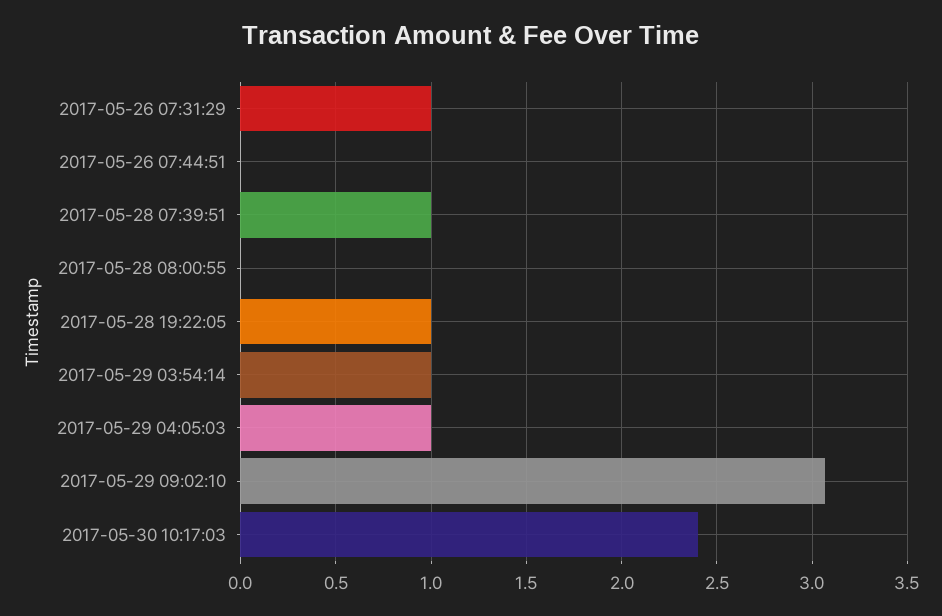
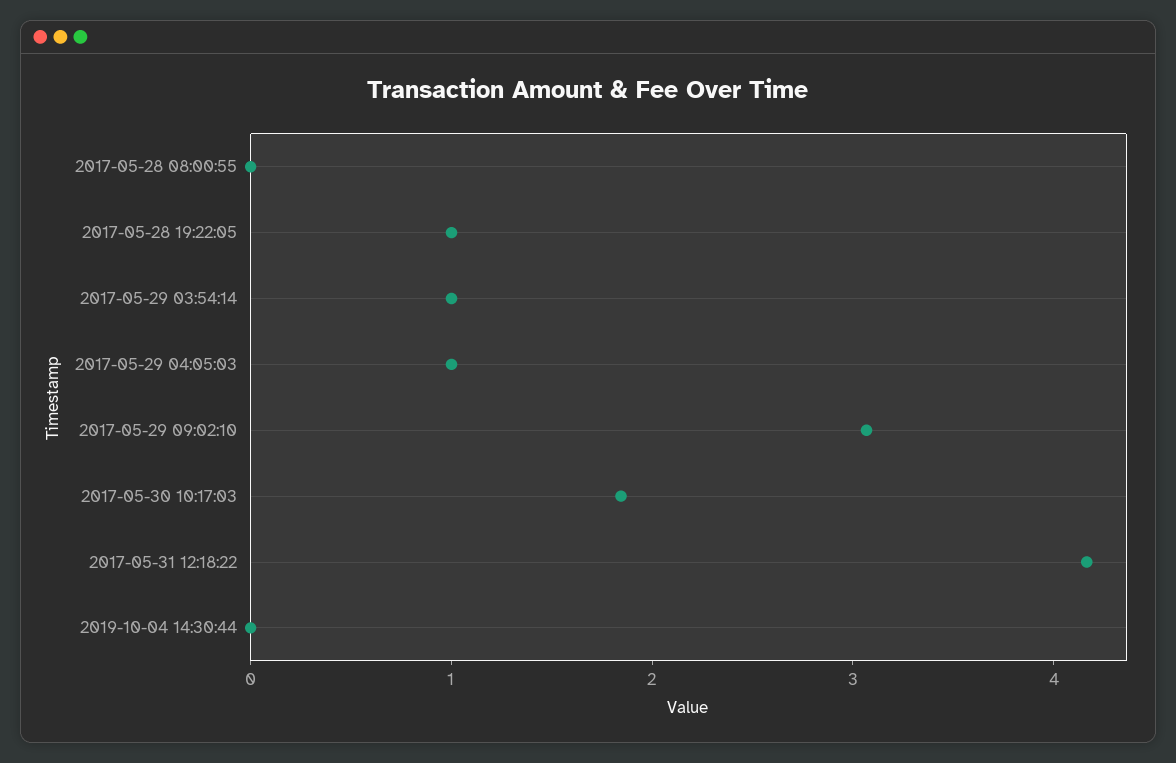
2017-05-26 07:31:29: 1 -> none
2017-05-26 07:44:51: 0 -> none
2017-05-28 07:39:51: 1 -> none
2017-05-30 10:17:03: 2.4 -> 1.8
2017-05-31 12:18:22: none -> 4.2
2019-10-04 14:30:44: none -> 0

